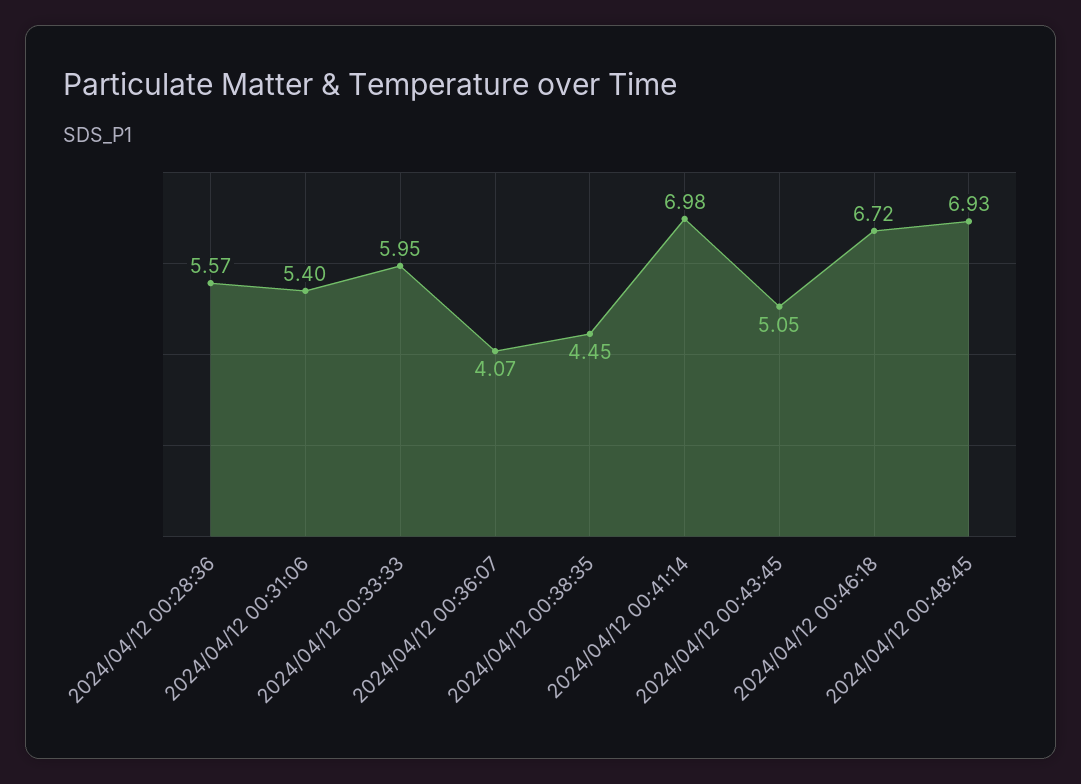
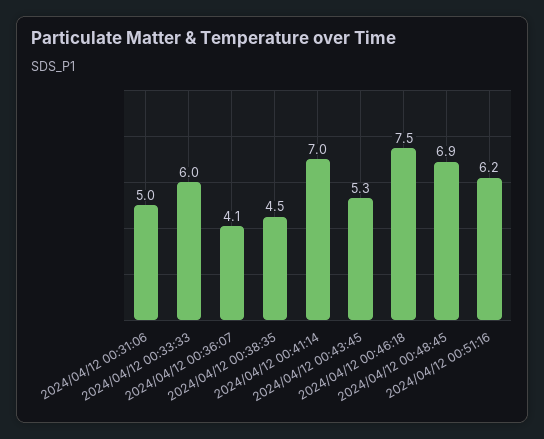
2024/04/12 00:28:36: 5.57 -> none
2024/04/12 00:31:06: 5.4 -> 5
2024/04/12 00:43:45: 5.05 -> 5.3
2024/04/12 00:46:18: 6.72 -> 7.5
2024/04/12 00:51:16: none -> 6.2

